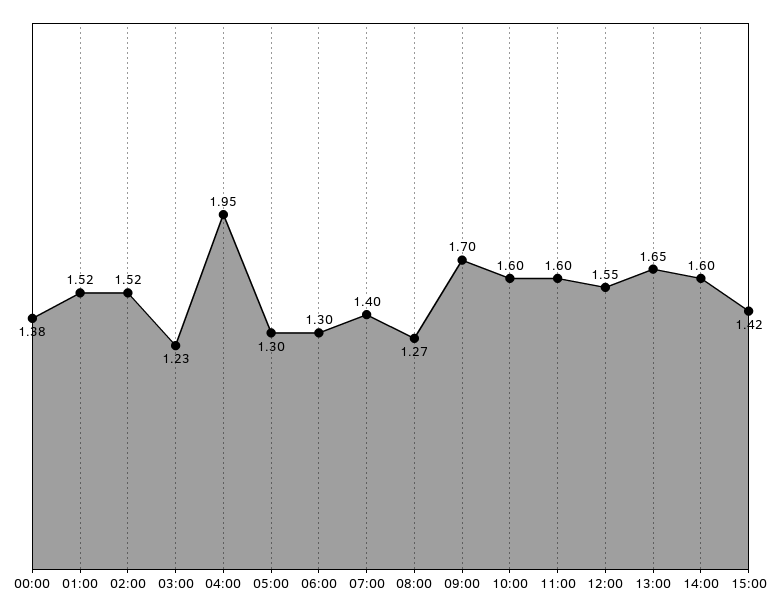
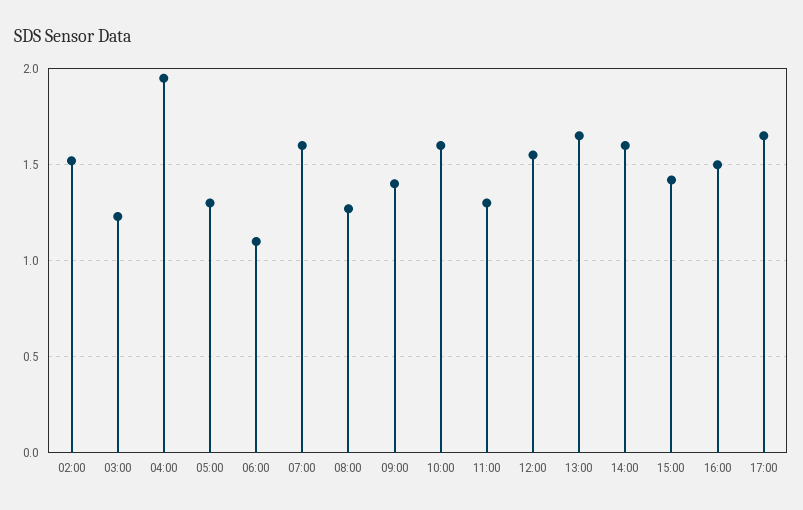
00:00: 1.38 -> none
01:00: 1.52 -> none
06:00: 1.3 -> 1.1
07:00: 1.4 -> 1.6
09:00: 1.7 -> 1.4
11:00: 1.6 -> 1.3
16:00: none -> 1.5
17:00: none -> 1.65

